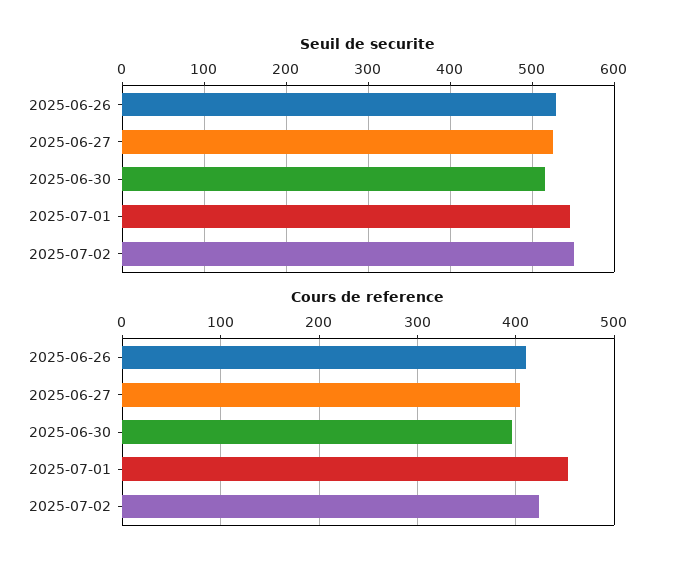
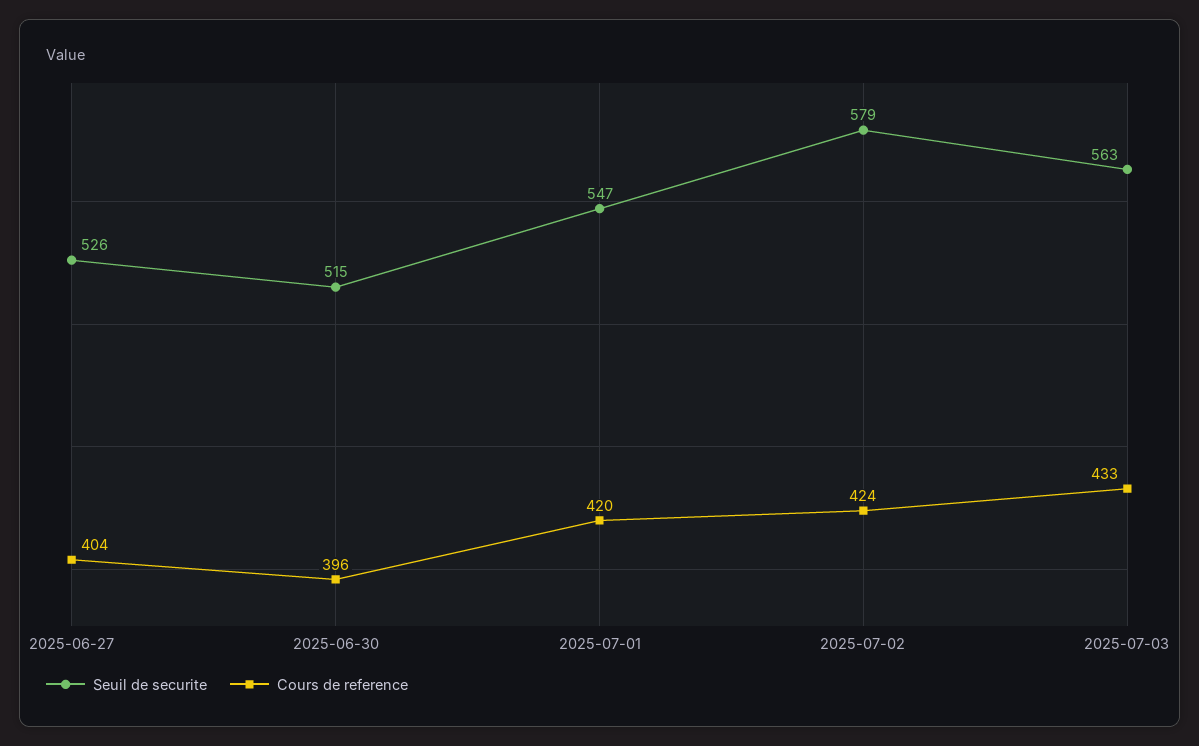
Seuil de securite, 2025-06-26: 530 -> none
Seuil de securite, 2025-07-02: 550 -> 579
Cours de reference, 2025-06-26: 410 -> none
Cours de reference, 2025-07-01: 450 -> 420
Seuil de securite, 2025-07-03: none -> 563
Cours de reference, 2025-07-03: none -> 433

